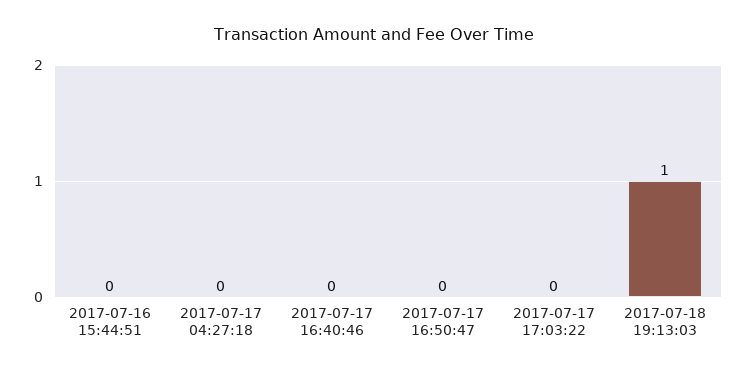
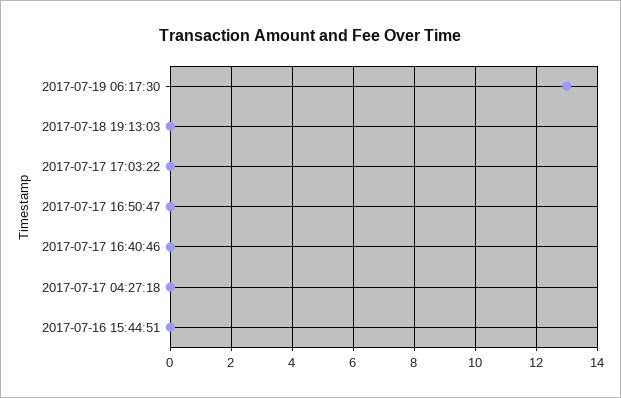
2017-07-18 19:13:03: 1 -> 0
2017-07-19 06:17:30: none -> 13

